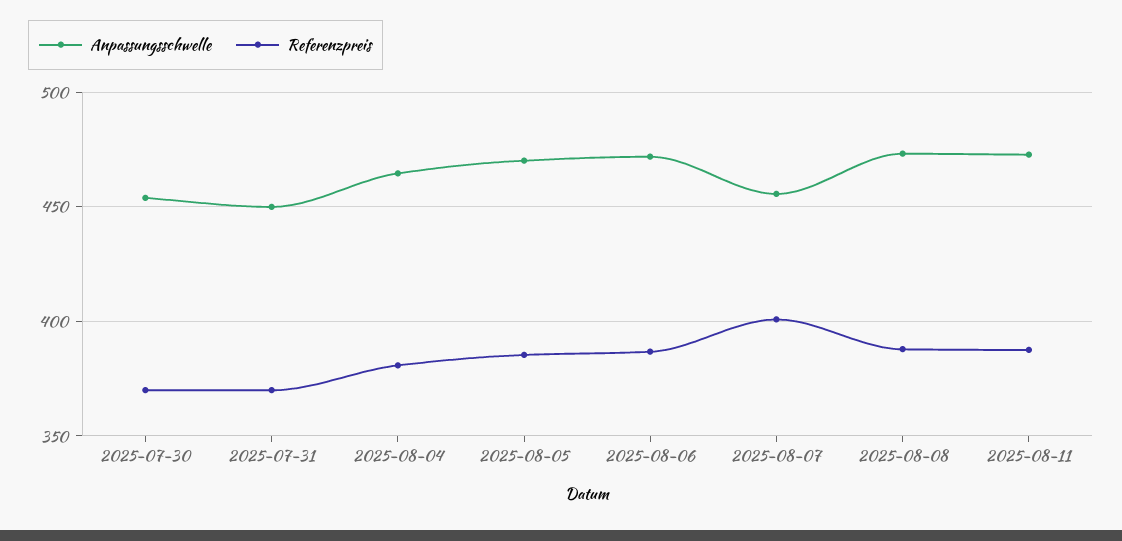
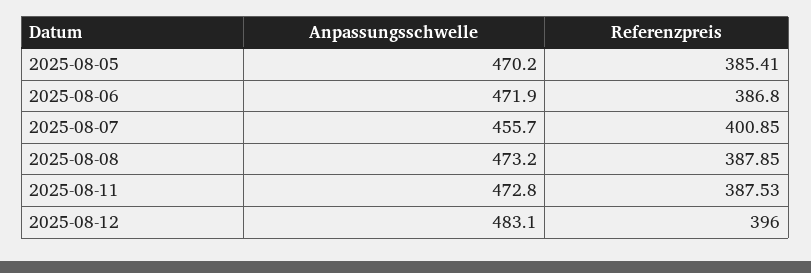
Anpassungsschwelle, 2025-07-30: 455 -> none
Referenzpreis, 2025-07-30: 370 -> none
Anpassungsschwelle, 2025-07-31: 450 -> none
Referenzpreis, 2025-07-31: 370 -> none
Anpassungsschwelle, 2025-08-04: 465 -> none
Referenzpreis, 2025-08-04: 380 -> none
Anpassungsschwelle, 2025-08-12: none -> 483.1
Referenzpreis, 2025-08-12: none -> 396

